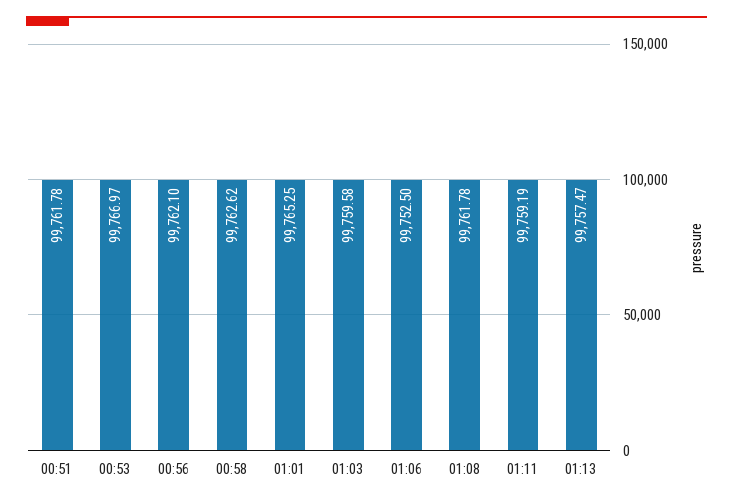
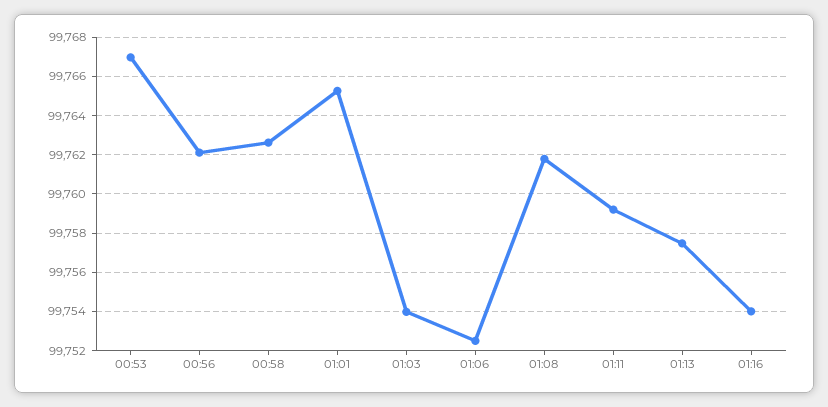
00:51: 99761.78 -> none
01:03: 99759.58 -> 99754
01:16: none -> 99754

